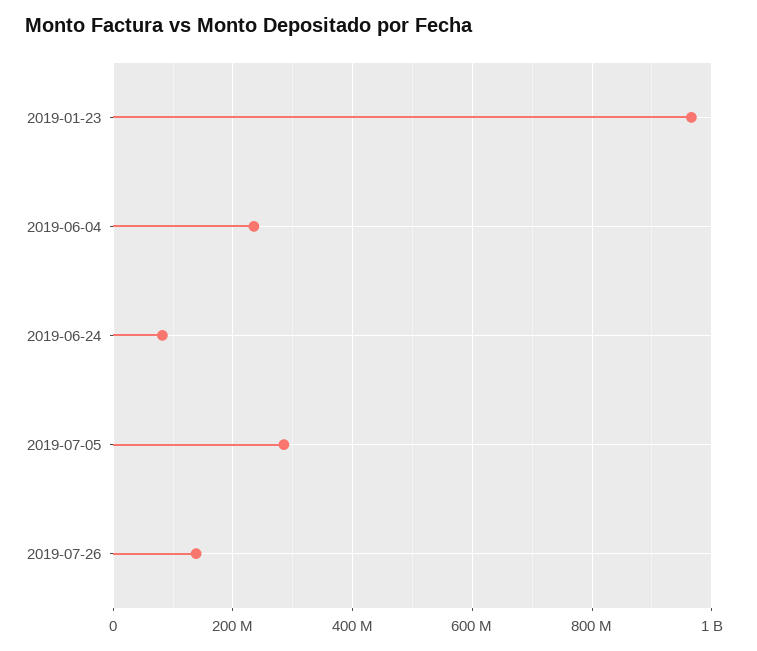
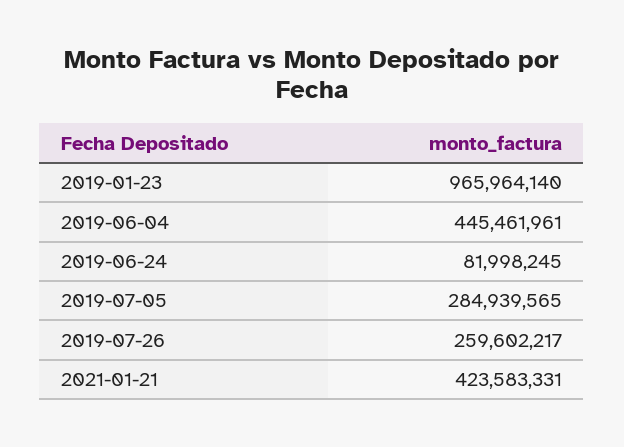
2019-06-04: 240000000 -> 445461961
2019-07-26: 140000000 -> 259602217
2021-01-21: none -> 423583331

